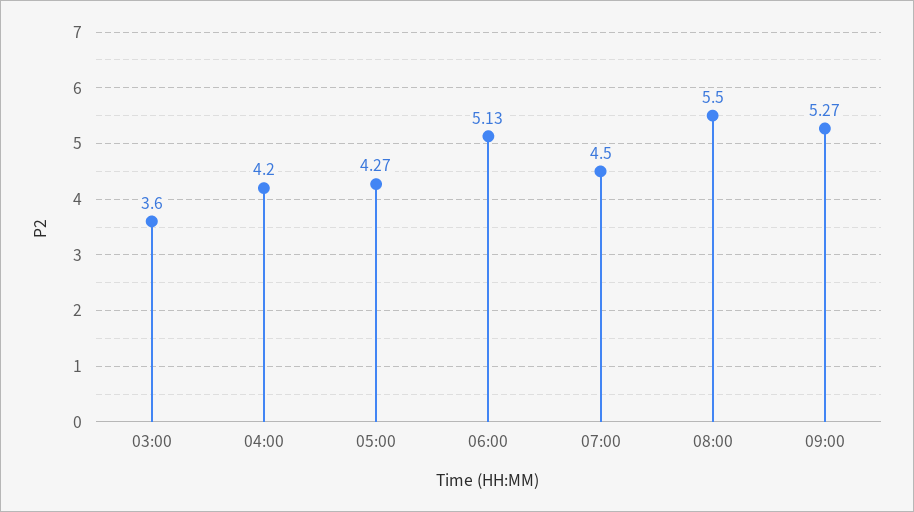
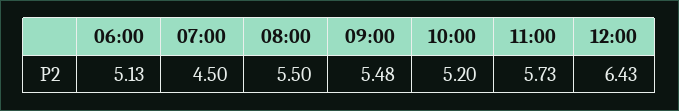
03:00: 3.6 -> none
04:00: 4.2 -> none
05:00: 4.27 -> none
09:00: 5.27 -> 5.48
10:00: none -> 5.2
11:00: none -> 5.73
12:00: none -> 6.43

